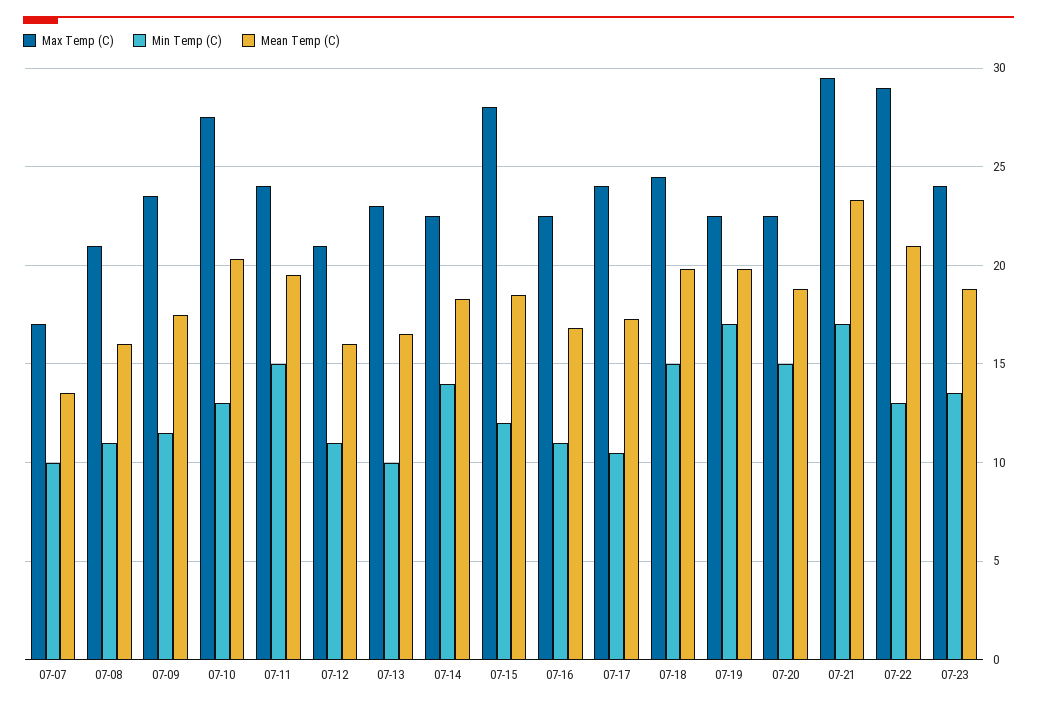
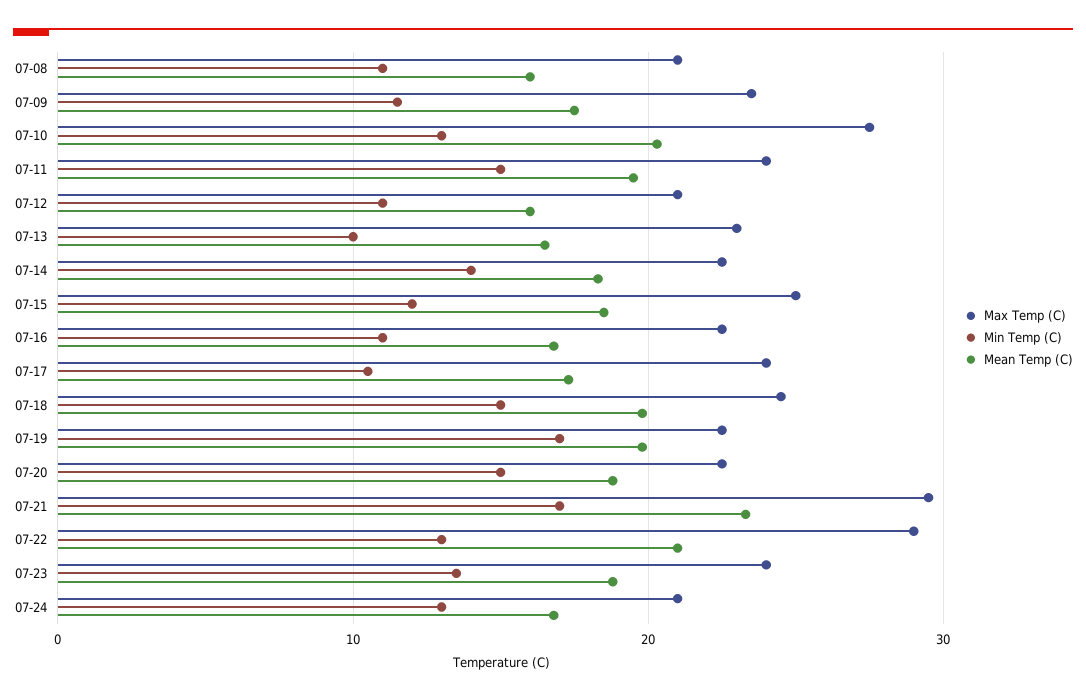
Max Temp (C), 07-07: 17 -> none
Min Temp (C), 07-07: 10 -> none
Mean Temp (C), 07-07: 13.5 -> none
Max Temp (C), 07-15: 28 -> 25
Max Temp (C), 07-24: none -> 21
Min Temp (C), 07-24: none -> 13
Mean Temp (C), 07-24: none -> 17

